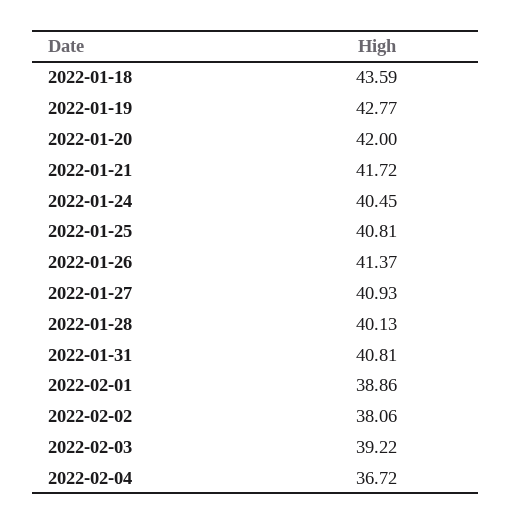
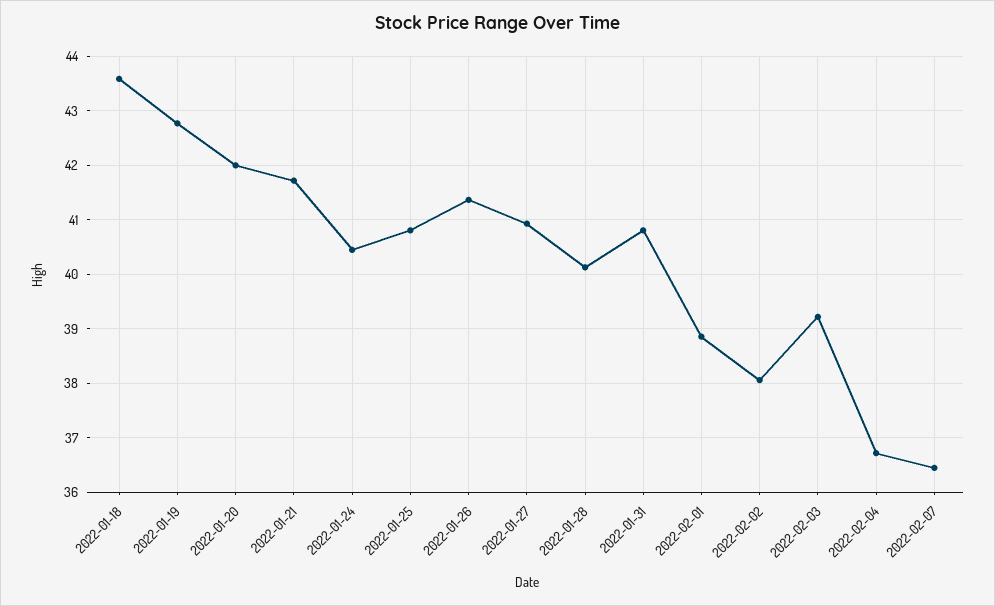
2022-02-07: none -> 36.4

